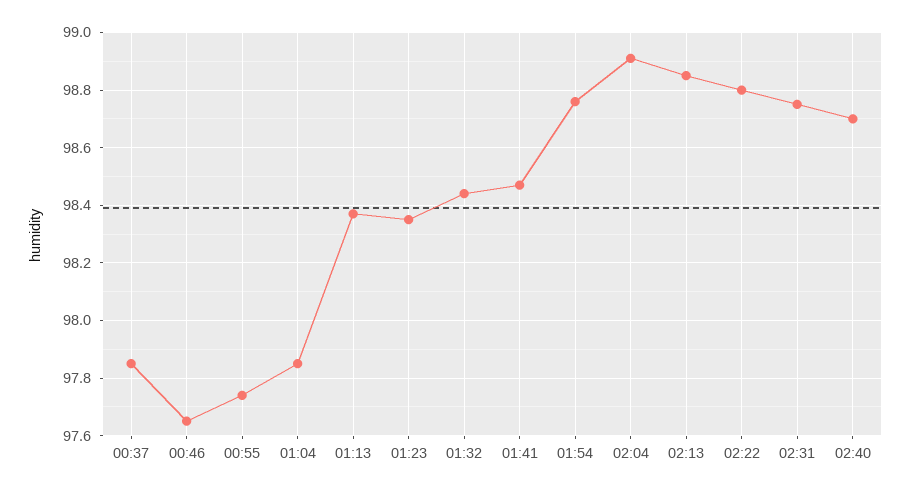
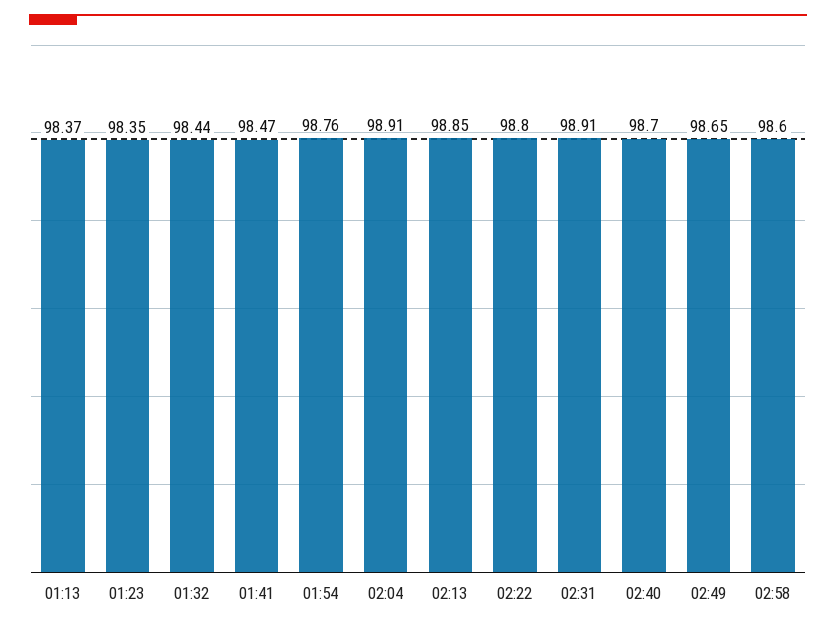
00:37: 97.85 -> none
00:46: 97.65 -> none
00:55: 97.75 -> none
01:04: 97.85 -> none
02:31: 98.75 -> 98.91
02:49: none -> 98.65
02:58: none -> 98.6

